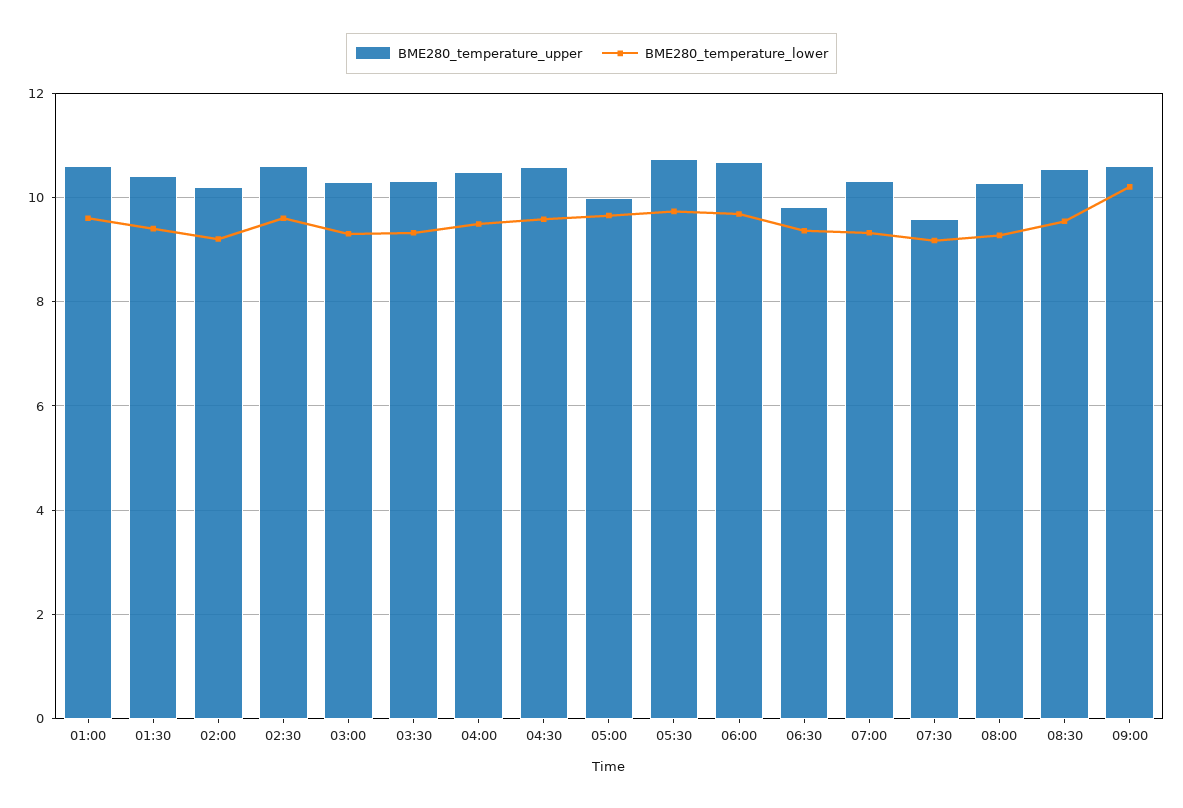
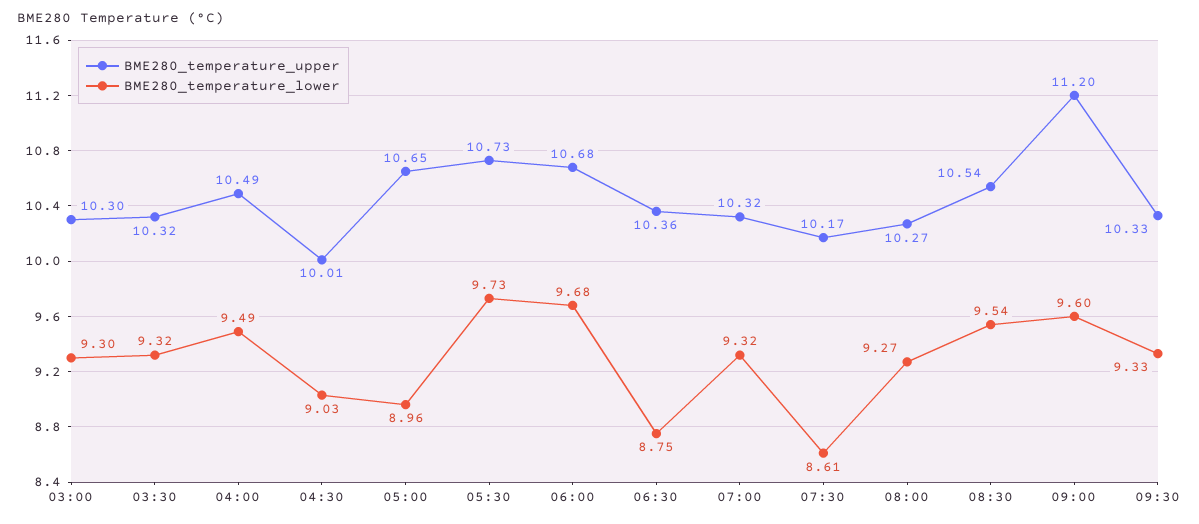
BME280_temperature_upper, 01:00: 10.6 -> none
BME280_temperature_lower, 01:00: 9.6 -> none
BME280_temperature_upper, 01:30: 10.4 -> none
BME280_temperature_lower, 01:30: 9.4 -> none
BME280_temperature_upper, 02:00: 10.2 -> none
BME280_temperature_lower, 02:00: 9.2 -> none
BME280_temperature_upper, 02:30: 10.6 -> none
BME280_temperature_lower, 02:30: 9.6 -> none
BME280_temperature_upper, 04:30: 10.6 -> 10.01
BME280_temperature_lower, 04:30: 9.6 -> 9.03
BME280_temperature_upper, 05:00: 10 -> 10.65
BME280_temperature_lower, 05:00: 9.6 -> 8.96
BME280_temperature_upper, 06:30: 9.8 -> 10.36
BME280_temperature_lower, 06:30: 9.4 -> 8.75
BME280_temperature_upper, 07:30: 9.6 -> 10.17
BME280_temperature_lower, 07:30: 9.2 -> 8.61
BME280_temperature_upper, 09:00: 10.6 -> 11.2
BME280_temperature_lower, 09:00: 10.2 -> 9.6
BME280_temperature_upper, 09:30: none -> 10.33
BME280_temperature_lower, 09:30: none -> 9.33

